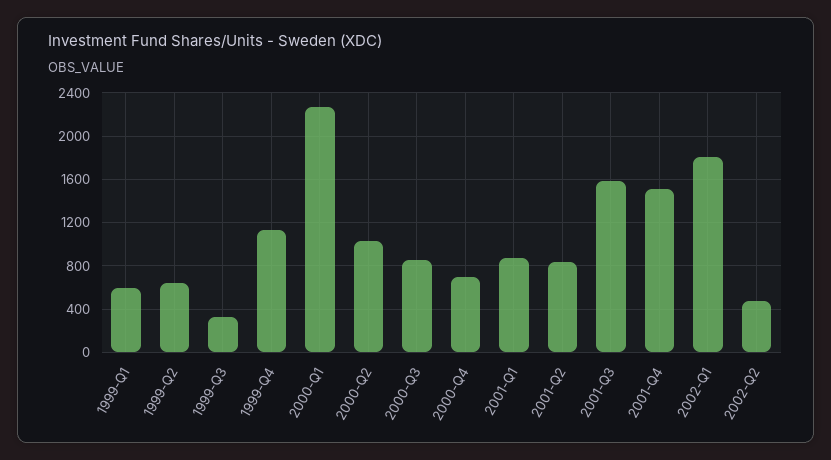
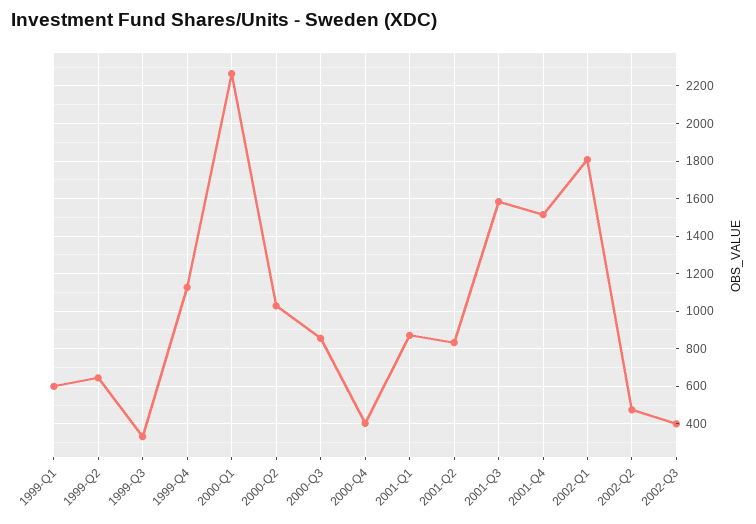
2000-Q4: 700 -> 400
2002-Q3: none -> 400

